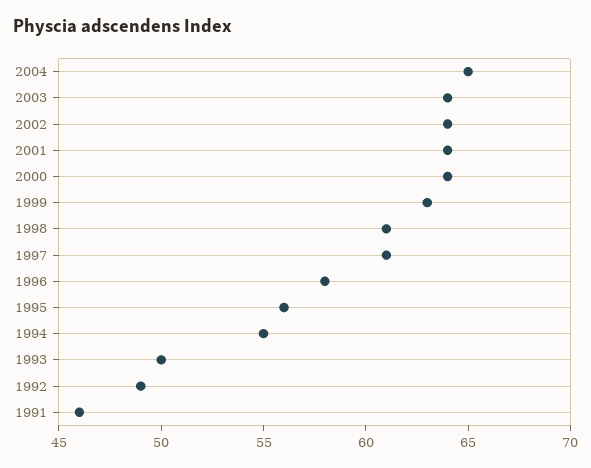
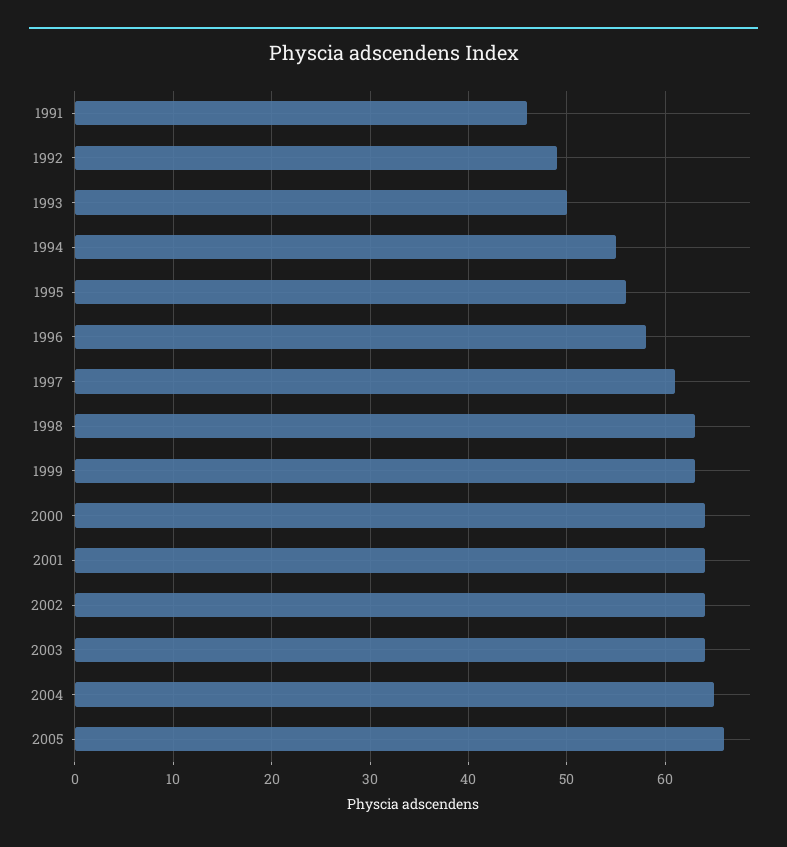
1998: 61 -> 63
2005: none -> 66

